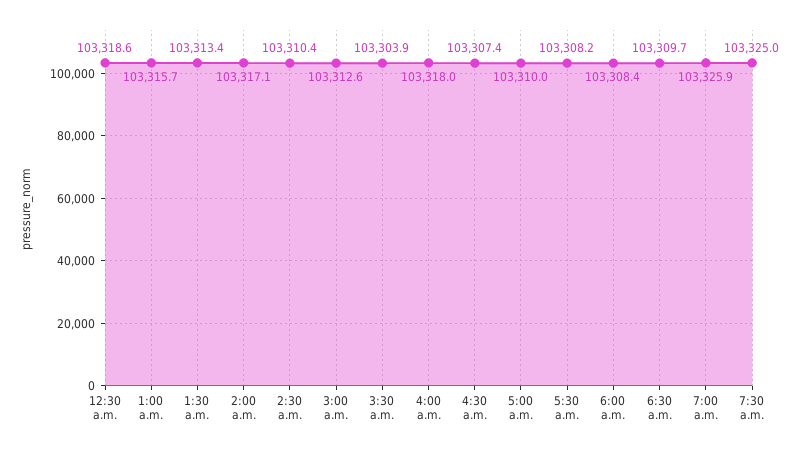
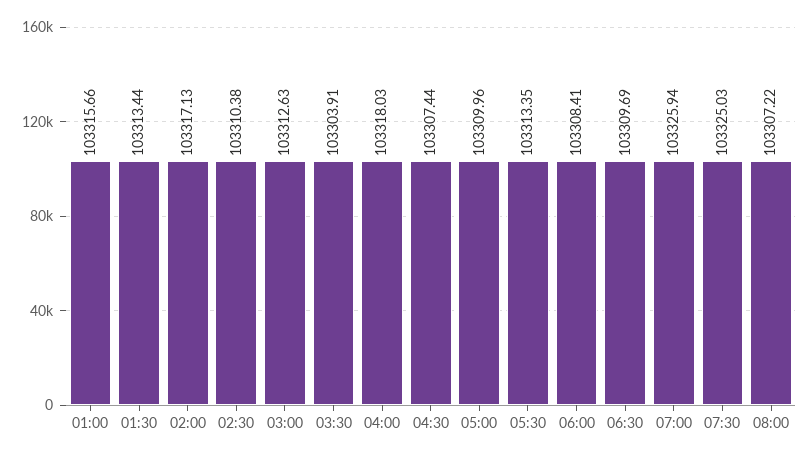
12:30 a.m.: 103318.6 -> none
5:30 a.m.: 103308.2 -> 103313.35
08:00: none -> 103307.22

